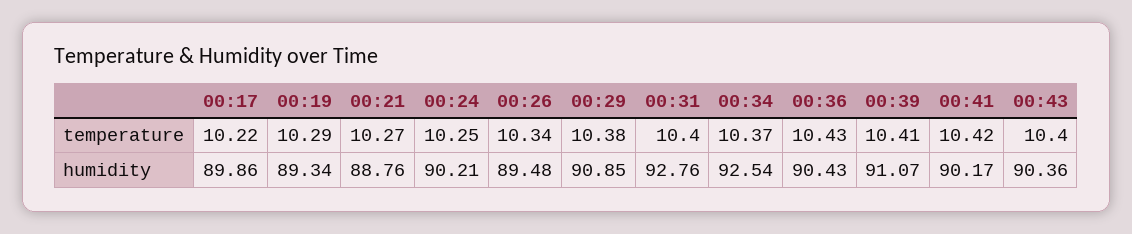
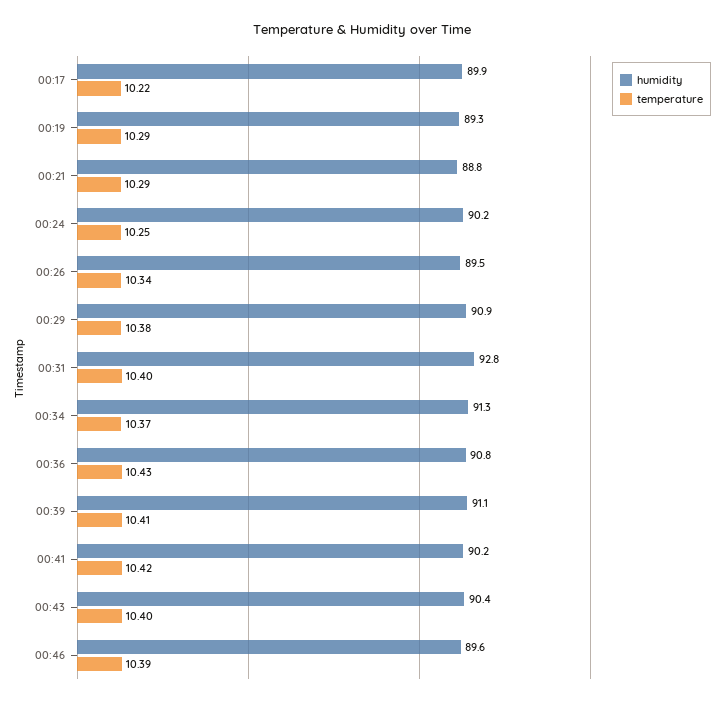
temperature, 00:21: 10.27 -> 10.29
humidity, 00:34: 92.54 -> 91.3
humidity, 00:36: 90.43 -> 90.8
humidity, 00:46: none -> 89.6
temperature, 00:46: none -> 10.39

